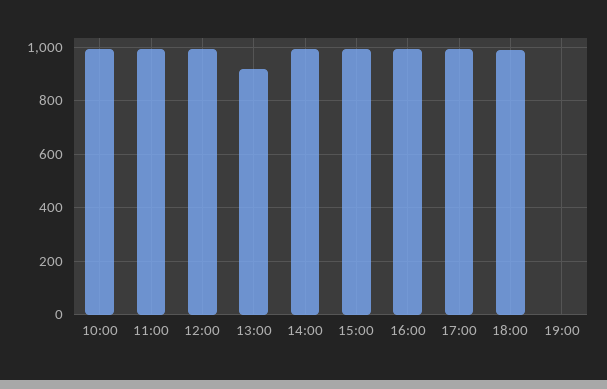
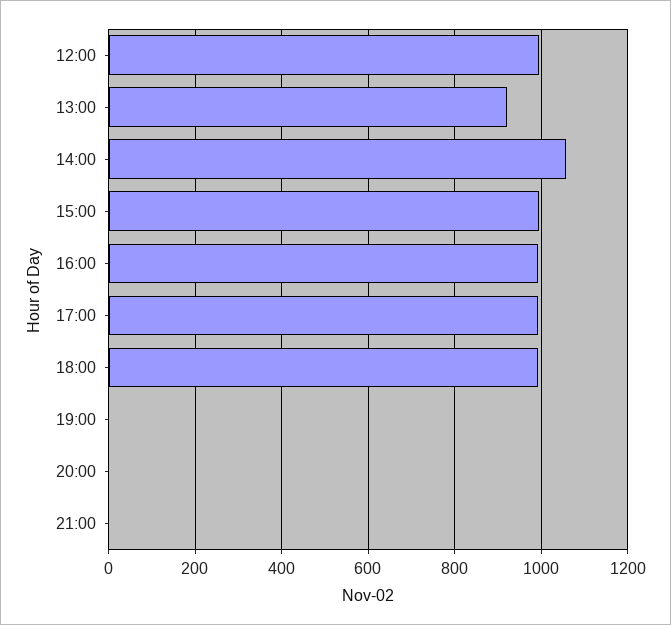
10:00: 1000 -> none
11:00: 1000 -> none
14:00: 1000 -> 1060
20:00: none -> 0
21:00: none -> 0

